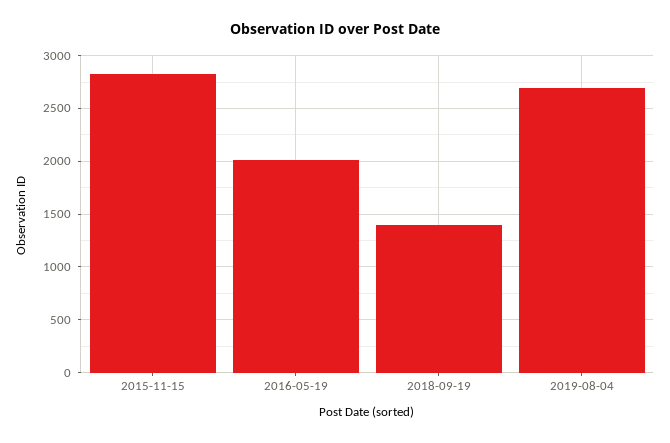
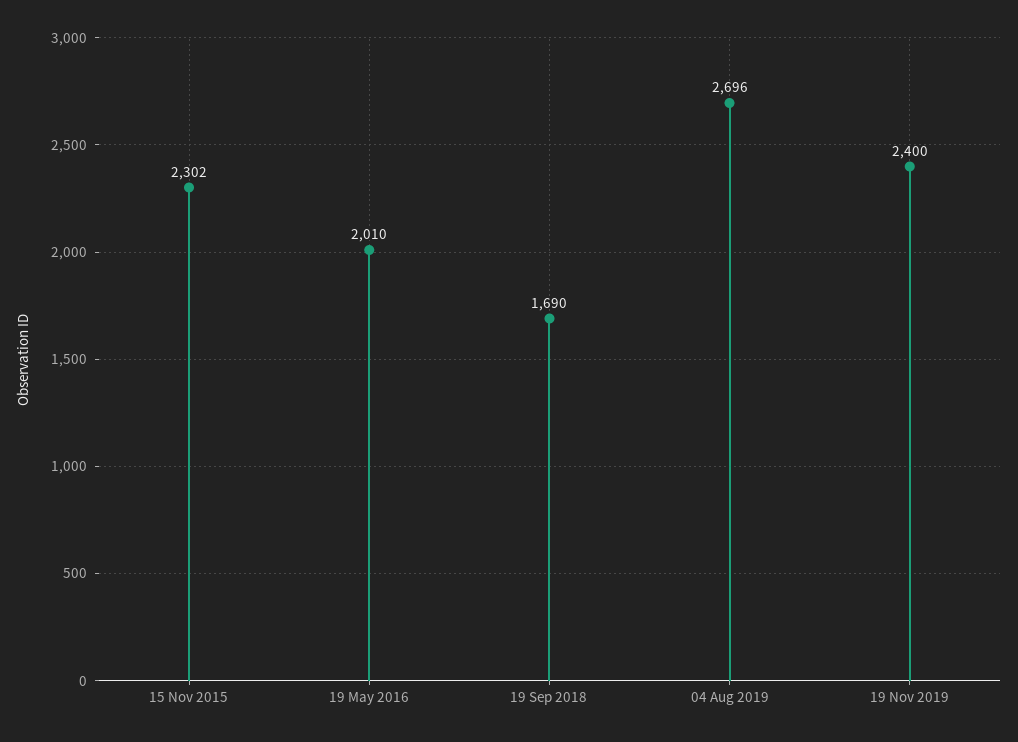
2015-11-15: 2800 -> 2302
2018-09-19: 1400 -> 1690
19 Nov 2019: none -> 2400

